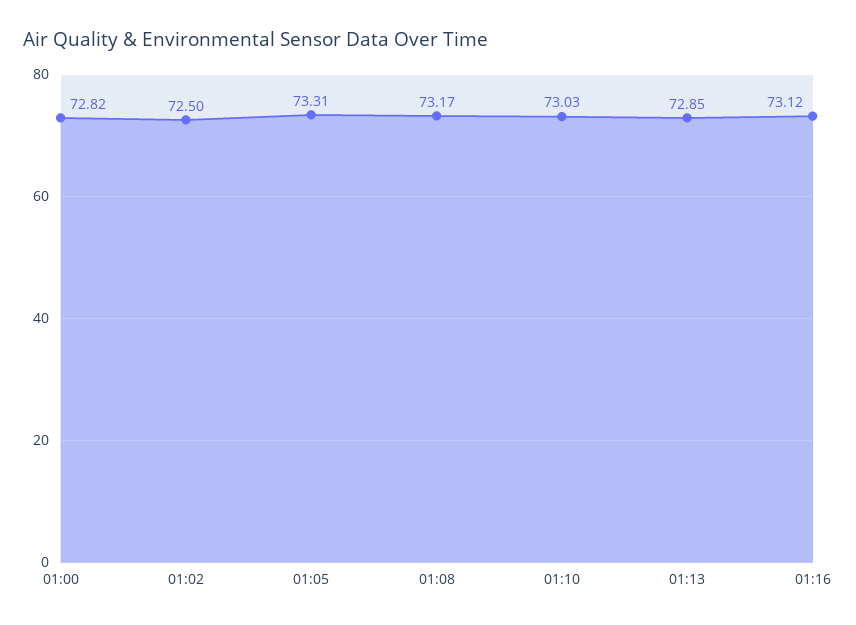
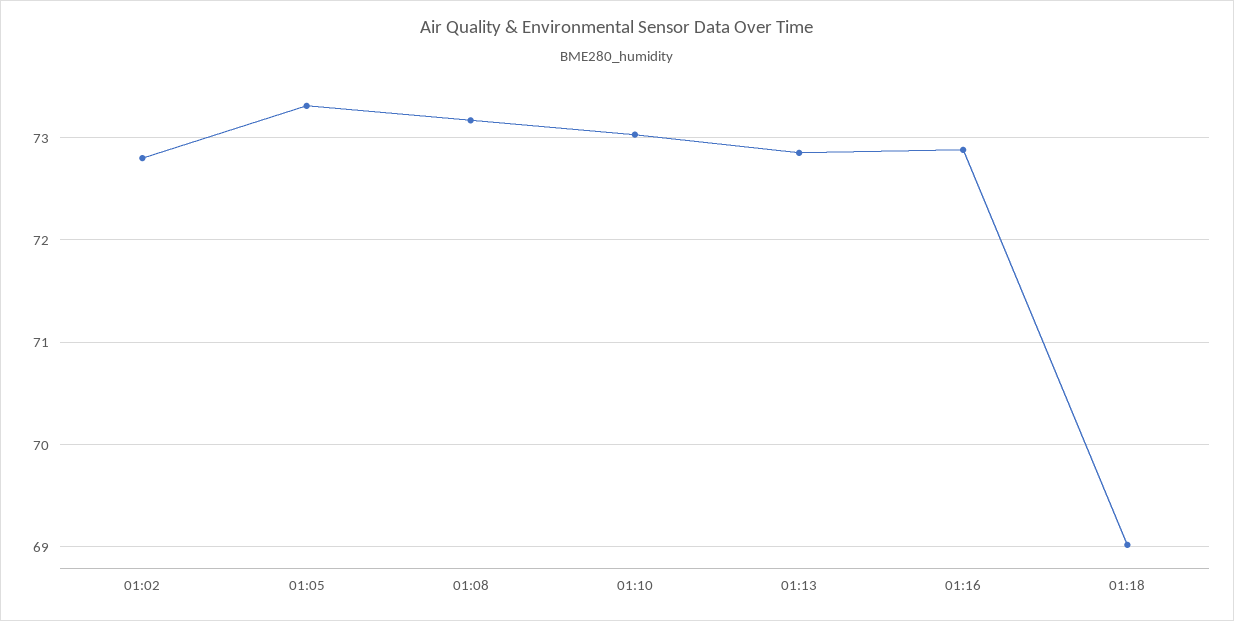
01:00: 72.82 -> none
01:02: 72.5 -> 72.8
01:16: 73.12 -> 72.9
01:18: none -> 69

